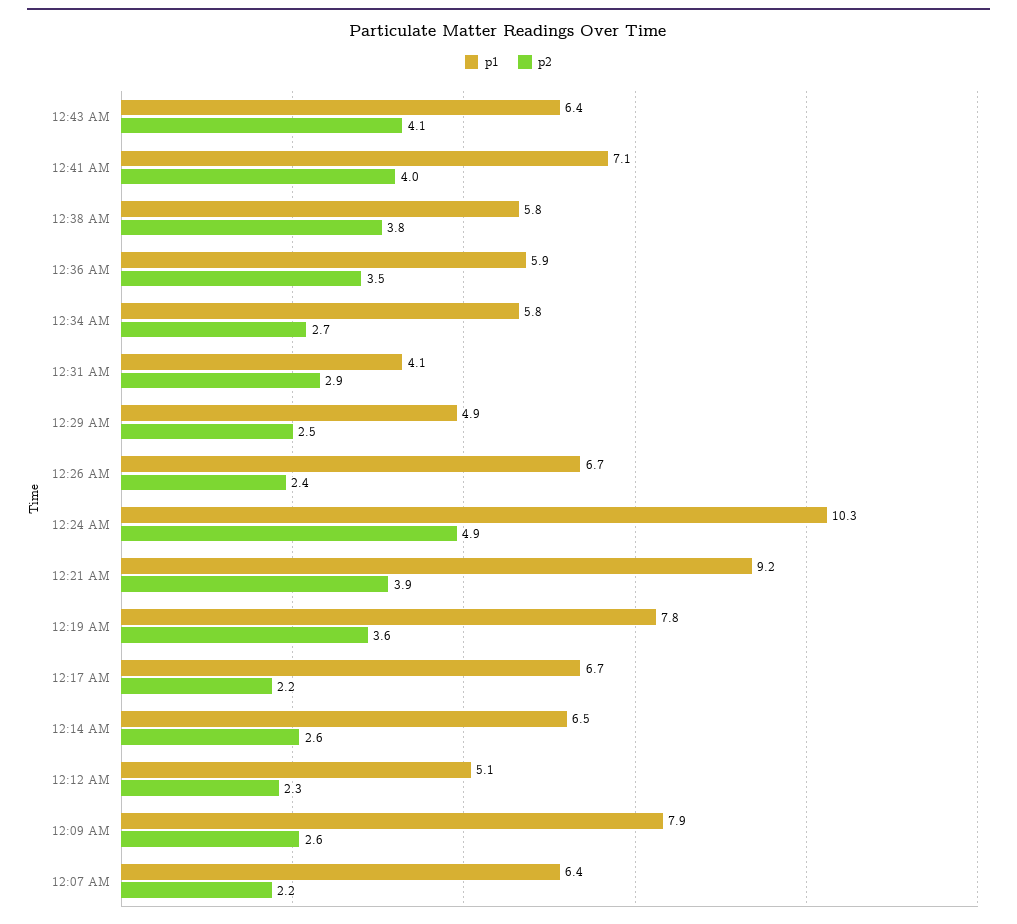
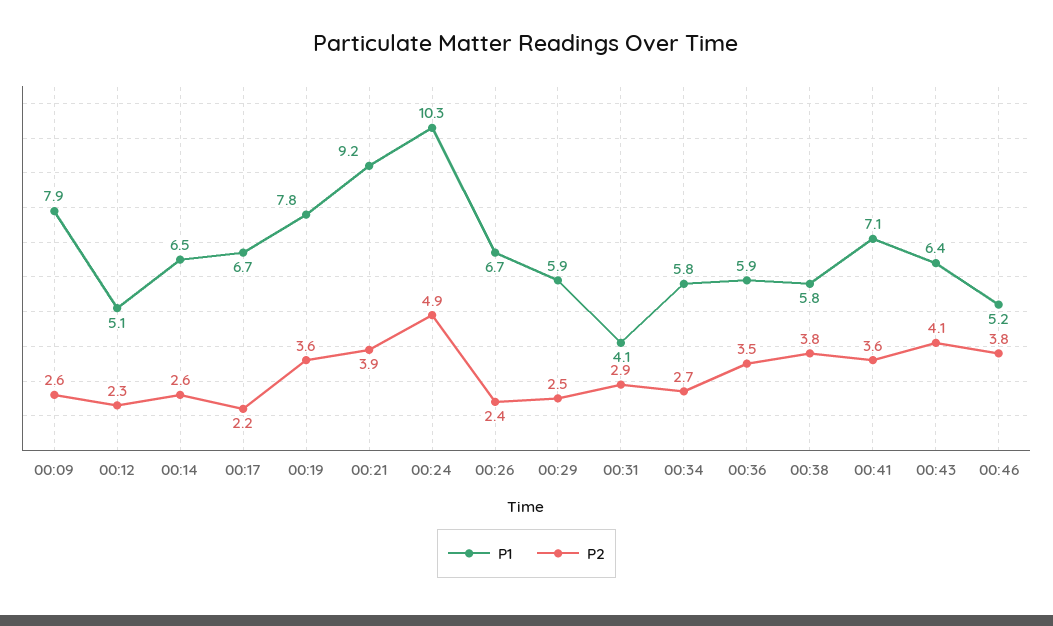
p2, 12:41 AM: 4 -> 3.6
p1, 12:29 AM: 4.9 -> 5.9
p1, 12:07 AM: 6.4 -> none
p2, 12:07 AM: 2.2 -> none
p1, 00:46: none -> 5.2
p2, 00:46: none -> 3.8

